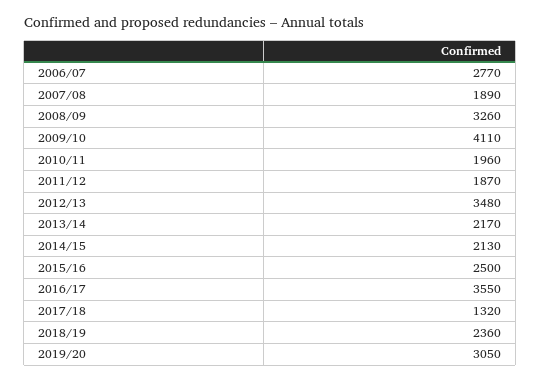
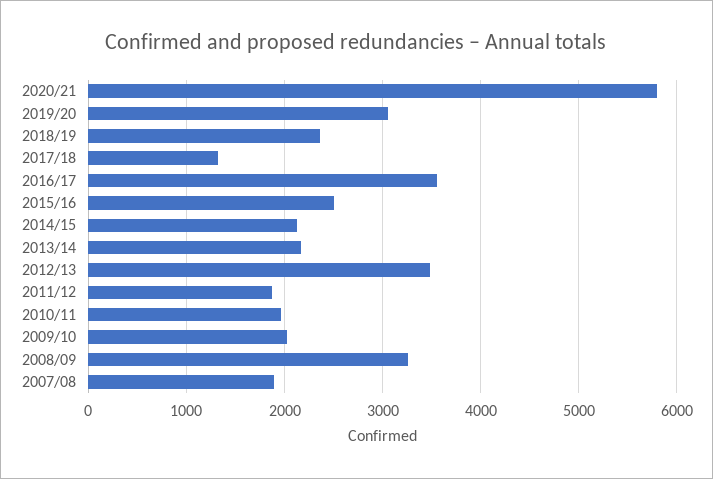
2006/07: 2770 -> none
2009/10: 4110 -> 2000
2020/21: none -> 5800

